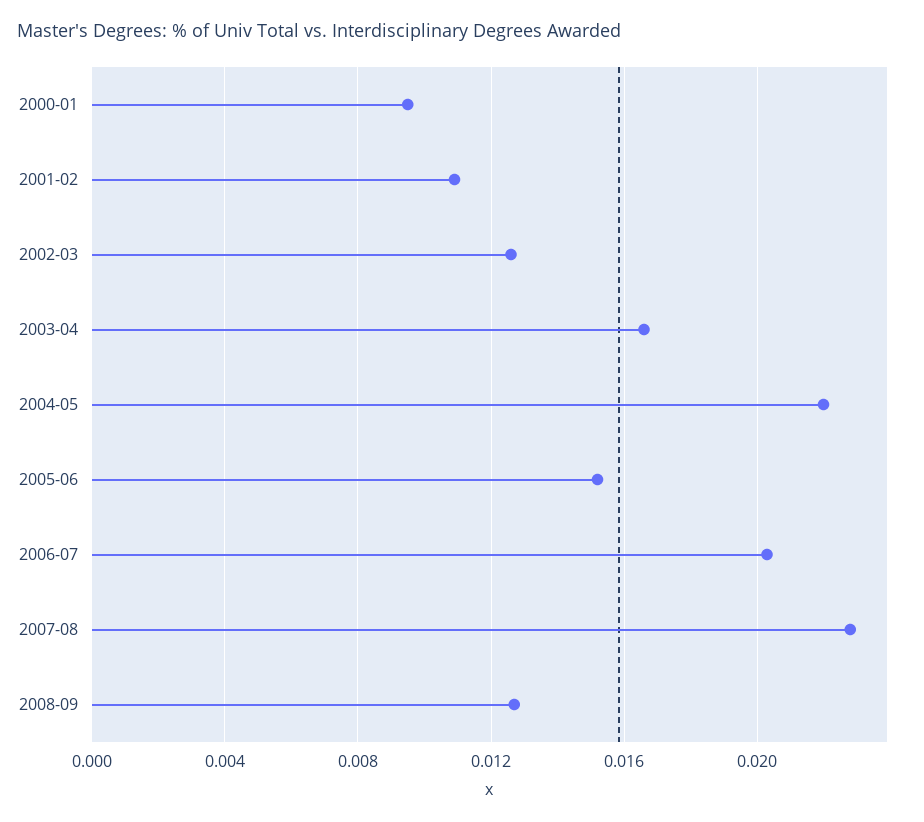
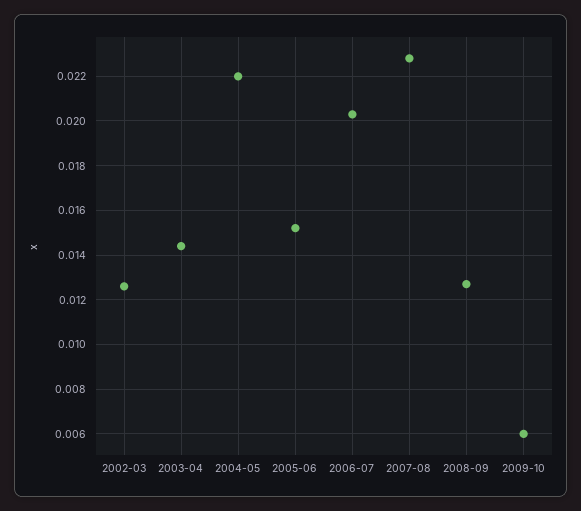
2000-01: 0.0095 -> none
2001-02: 0.011 -> none
2003-04: 0.0165 -> 0.0145
2009-10: none -> 0.006

